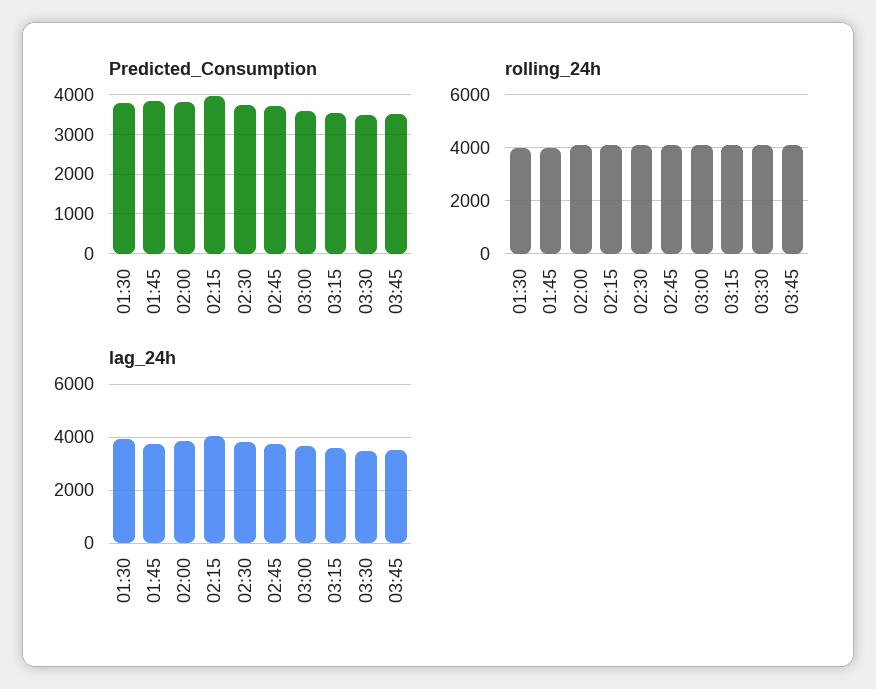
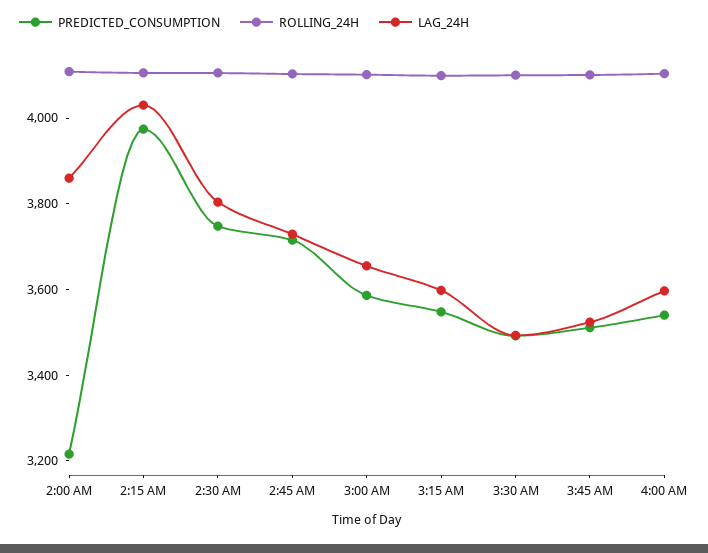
Predicted_Consumption, 01:30: 3800 -> none
Predicted_Consumption, 01:45: 3800 -> none
Predicted_Consumption, 02:00: 3800 -> 3200
rolling_24h, 01:30: 4000 -> none
rolling_24h, 01:45: 4000 -> none
lag_24h, 01:30: 4000 -> none
lag_24h, 01:45: 3750 -> none
Predicted_Consumption, 4:00 AM: none -> 3550
rolling_24h, 4:00 AM: none -> 4100
lag_24h, 4:00 AM: none -> 3600

